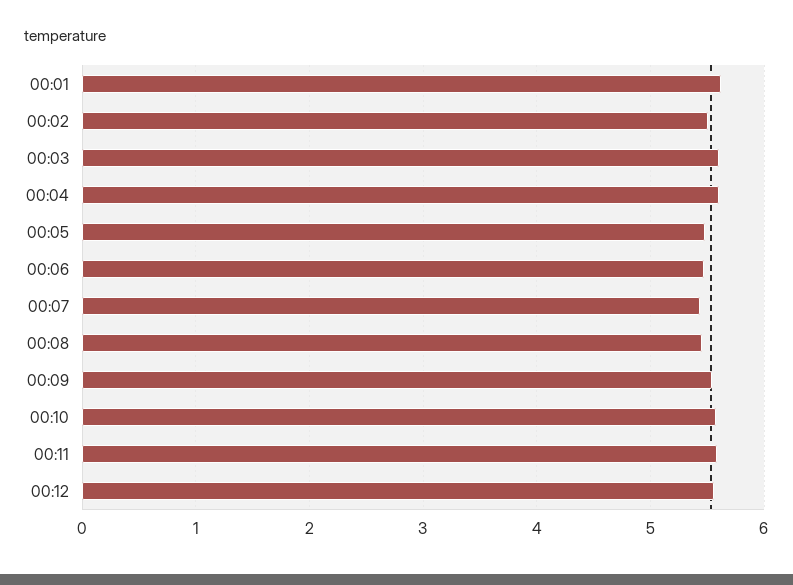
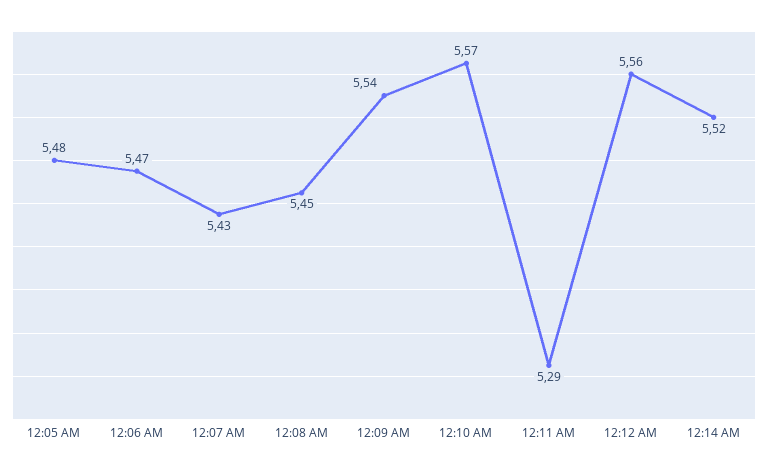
00:01: 5.6 -> none
00:02: 5.5 -> none
00:03: 5.6 -> none
00:04: 5.6 -> none
00:11: 5.6 -> 5.29
12:14 AM: none -> 5.52

